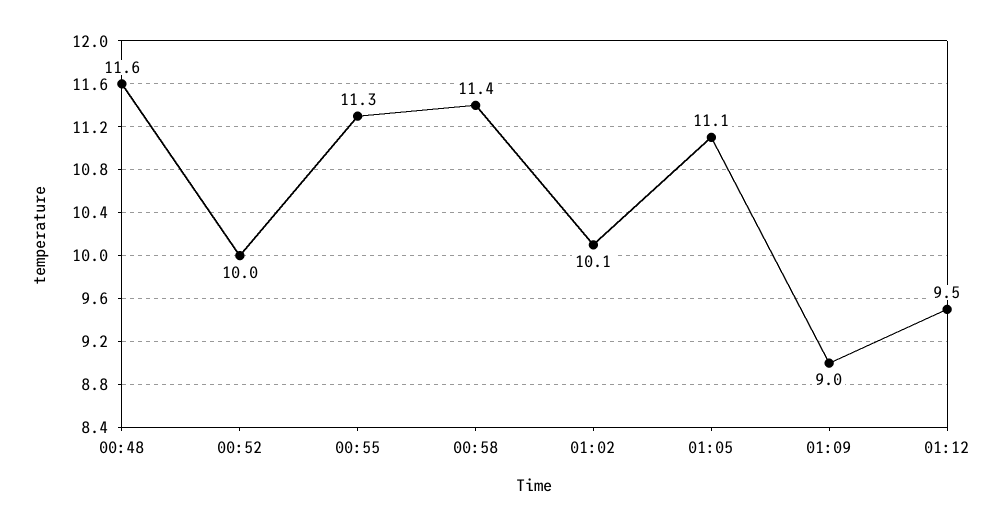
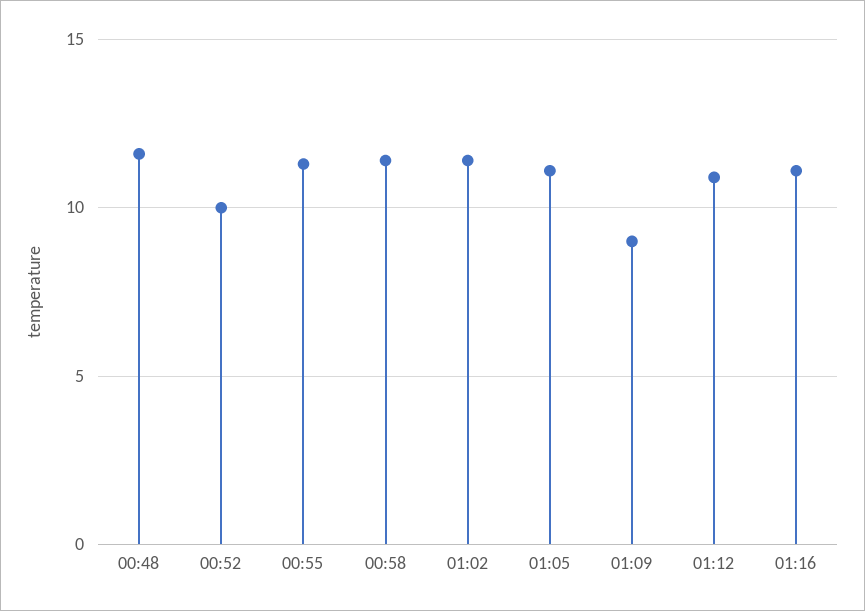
01:02: 10.1 -> 11.5
01:12: 9.5 -> 11
01:16: none -> 11

